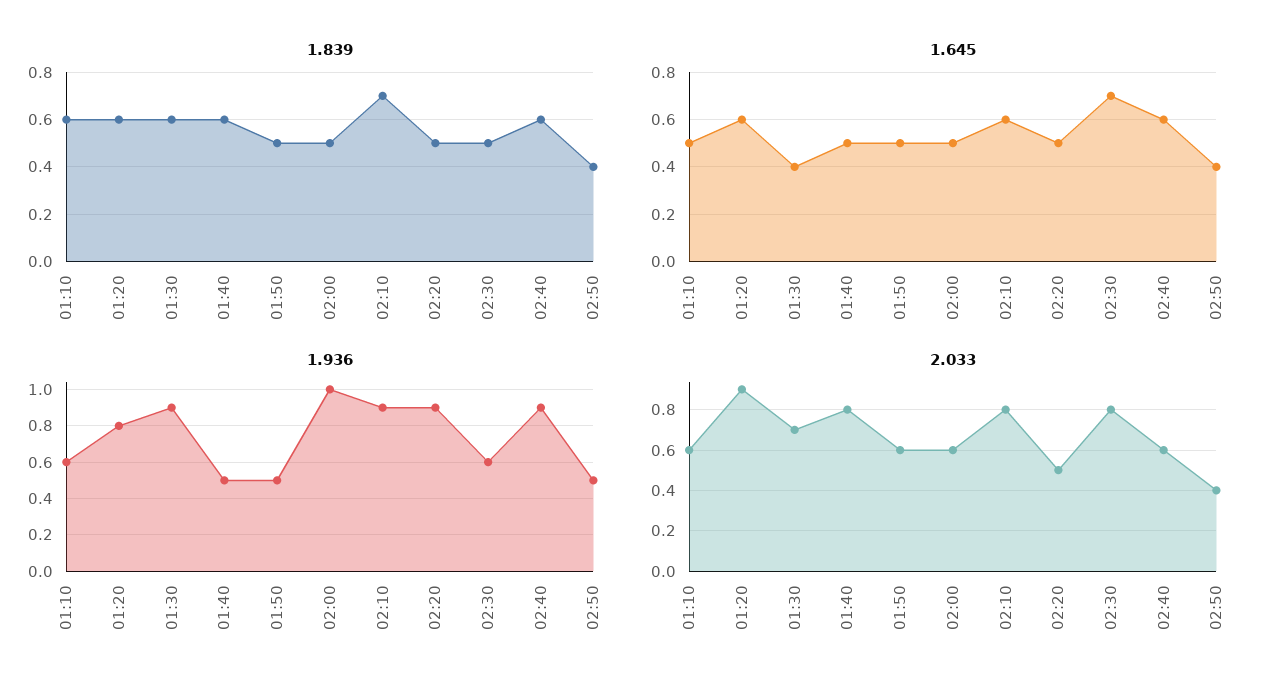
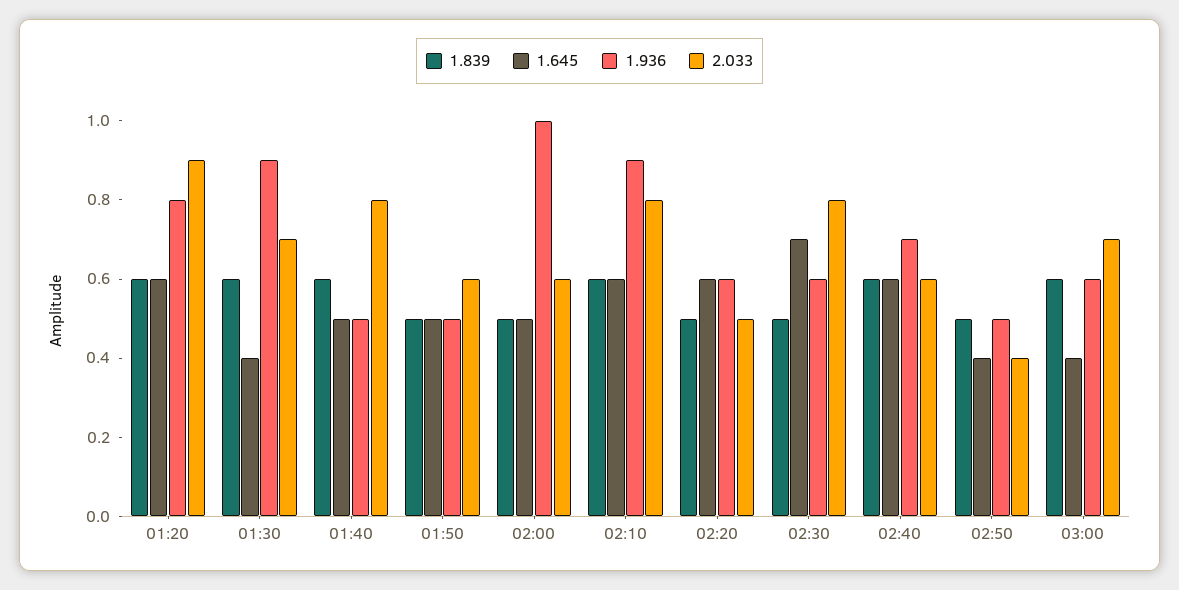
1.839, 01:10: 0.6 -> none
1.839, 02:10: 0.7 -> 0.6
1.839, 02:50: 0.4 -> 0.5
1.645, 01:10: 0.5 -> none
1.645, 02:20: 0.5 -> 0.6
1.936, 01:10: 0.6 -> none
1.936, 02:20: 0.9 -> 0.6
1.936, 02:40: 0.9 -> 0.7
2.033, 01:10: 0.6 -> none
1.839, 03:00: none -> 0.6
1.645, 03:00: none -> 0.4
1.936, 03:00: none -> 0.6
2.033, 03:00: none -> 0.7

